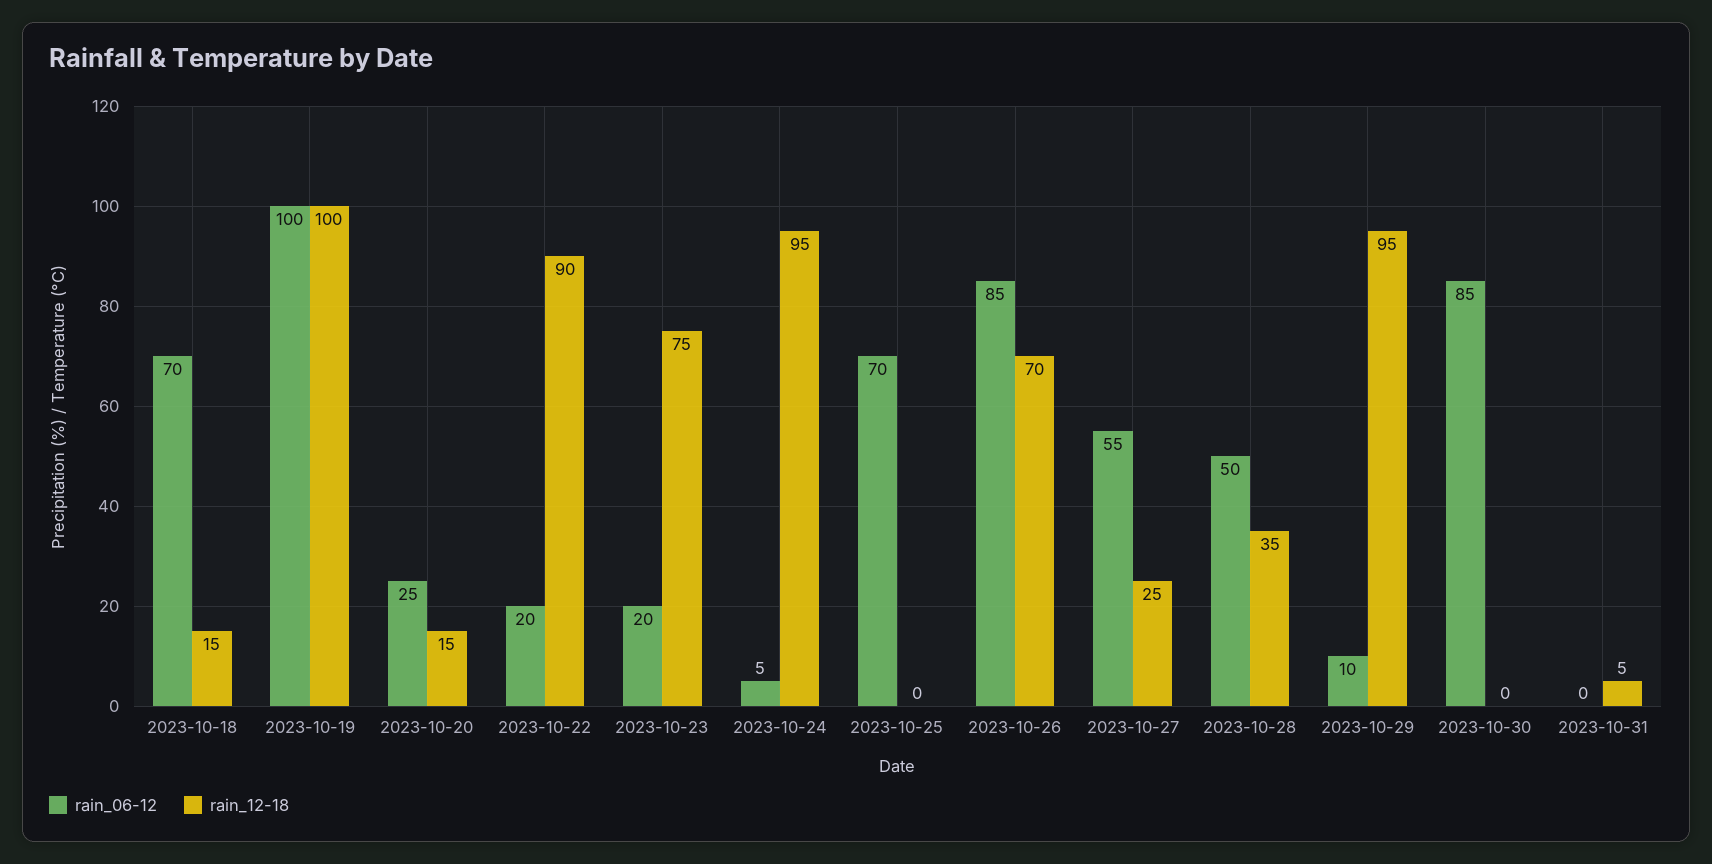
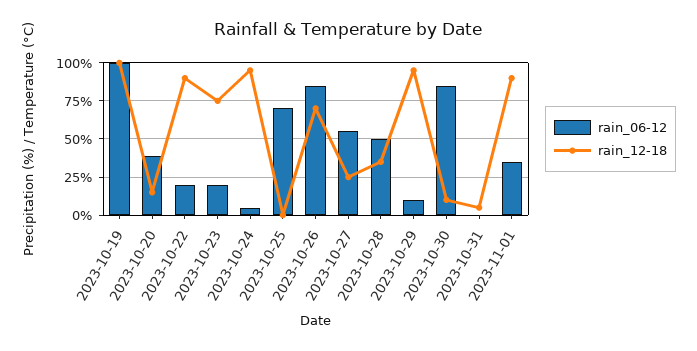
rain_06-12, 2023-10-18: 70 -> none
rain_12-18, 2023-10-18: 15 -> none
rain_06-12, 2023-10-20: 25 -> 40
rain_12-18, 2023-10-30: 0 -> 10
rain_06-12, 2023-11-01: none -> 35
rain_12-18, 2023-11-01: none -> 90

